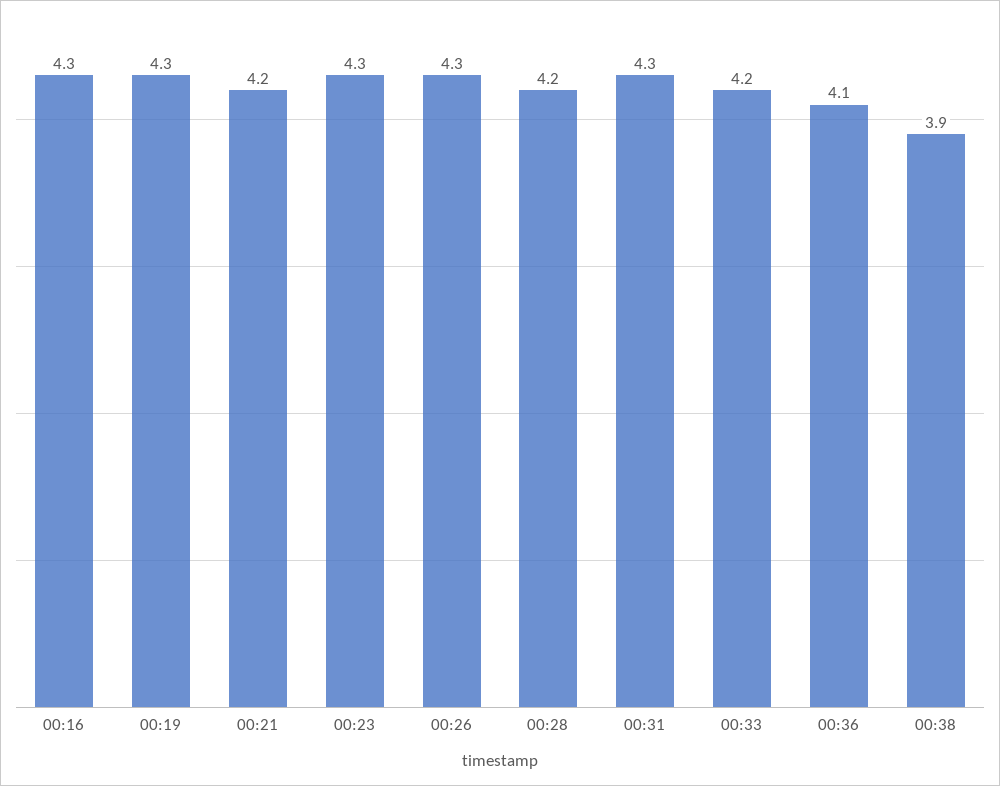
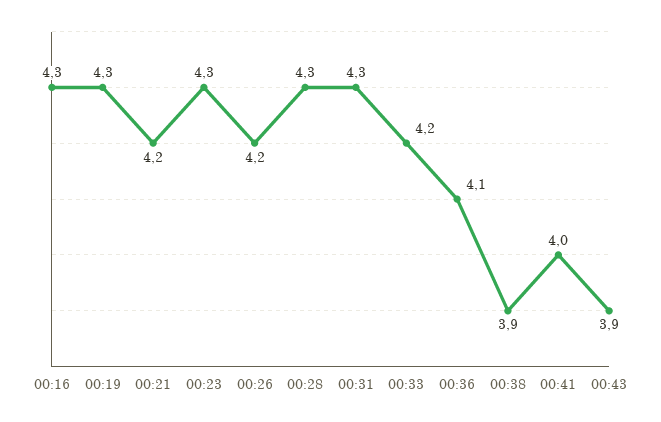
00:26: 4.3 -> 4.2
00:28: 4.2 -> 4.3
00:41: none -> 4
00:43: none -> 3.9

